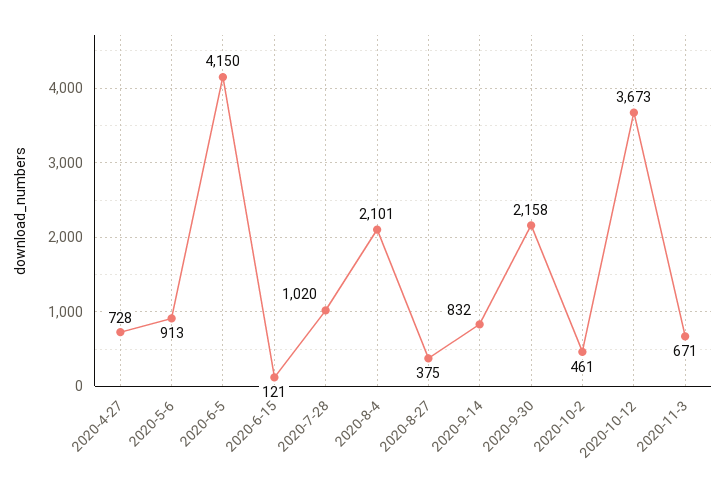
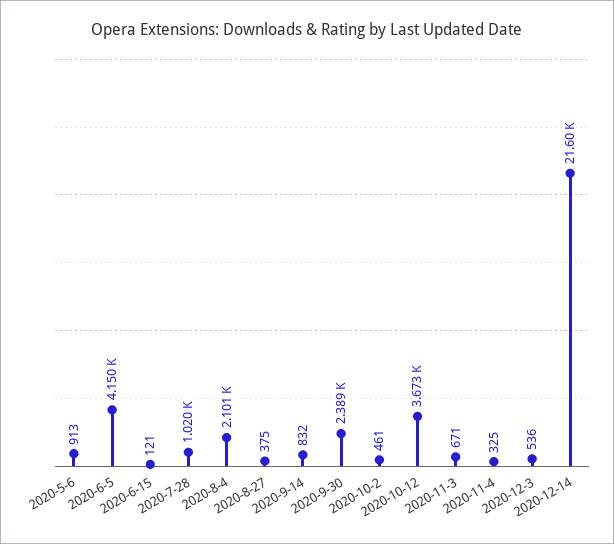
2020-4-27: 728 -> none
2020-9-30: 2158 -> 2389
2020-11-4: none -> 325
2020-12-3: none -> 536
2020-12-14: none -> 21600

